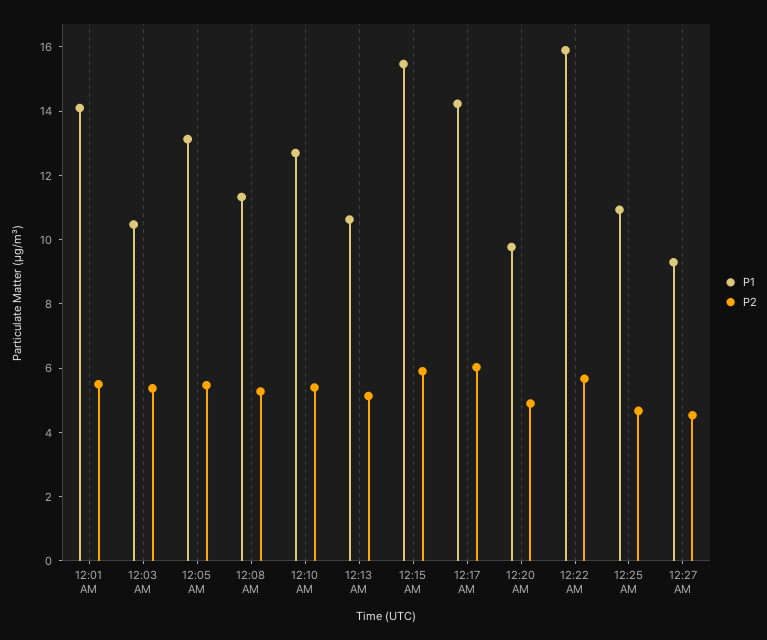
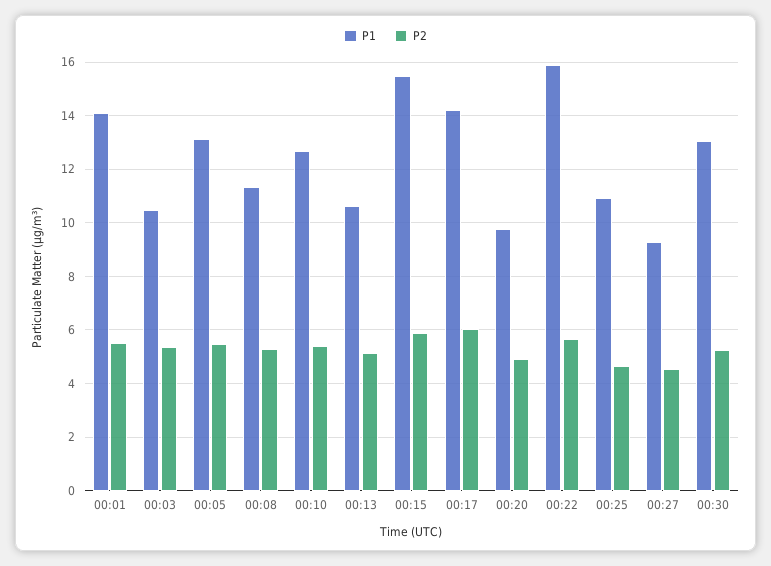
P1, 00:30: none -> 13
P2, 00:30: none -> 5.25

